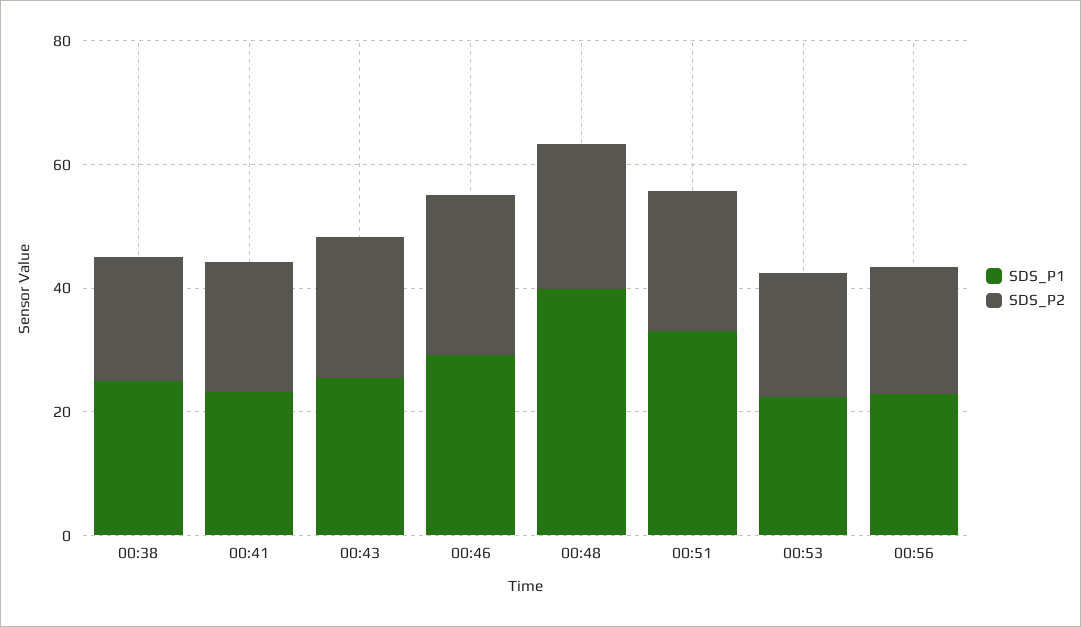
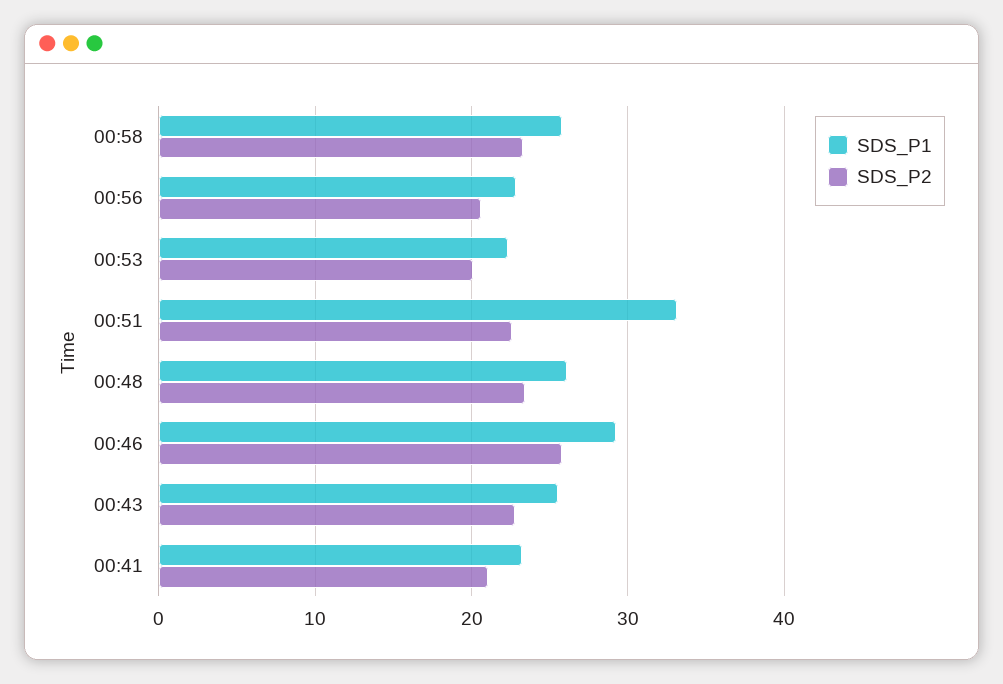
SDS_P1, 00:38: 25 -> none
SDS_P2, 00:38: 20 -> none
SDS_P1, 00:48: 40 -> 26
SDS_P1, 00:58: none -> 26
SDS_P2, 00:58: none -> 23

